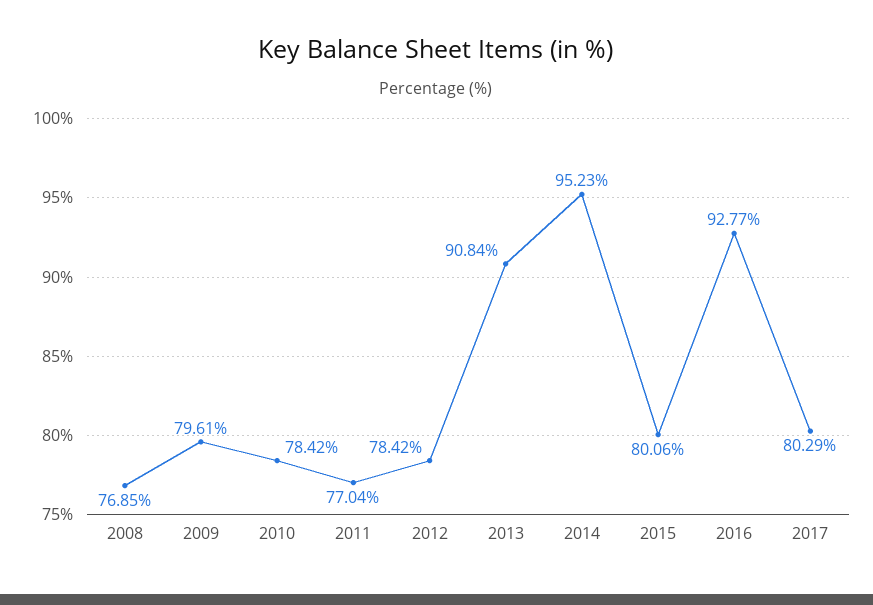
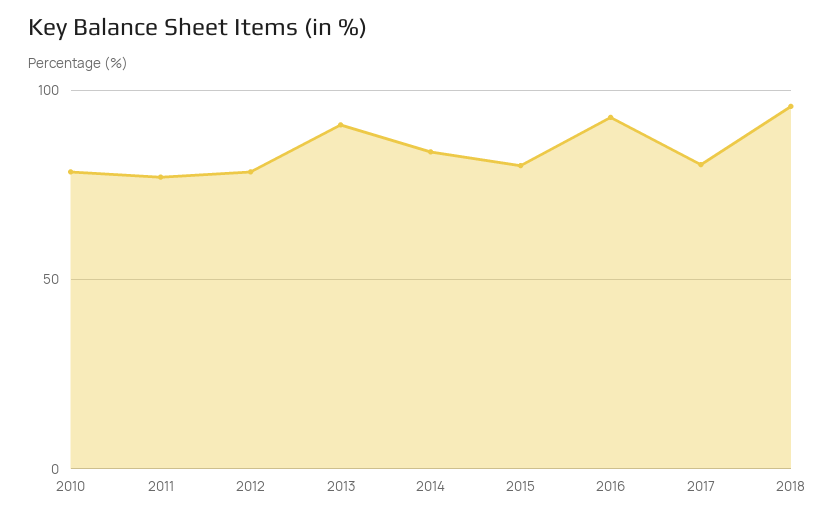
2008: 76.85 -> none
2009: 79.61 -> none
2014: 95.23 -> 85
2018: none -> 95

